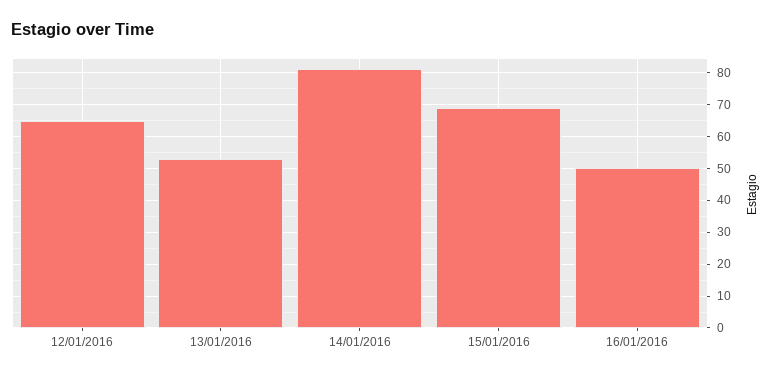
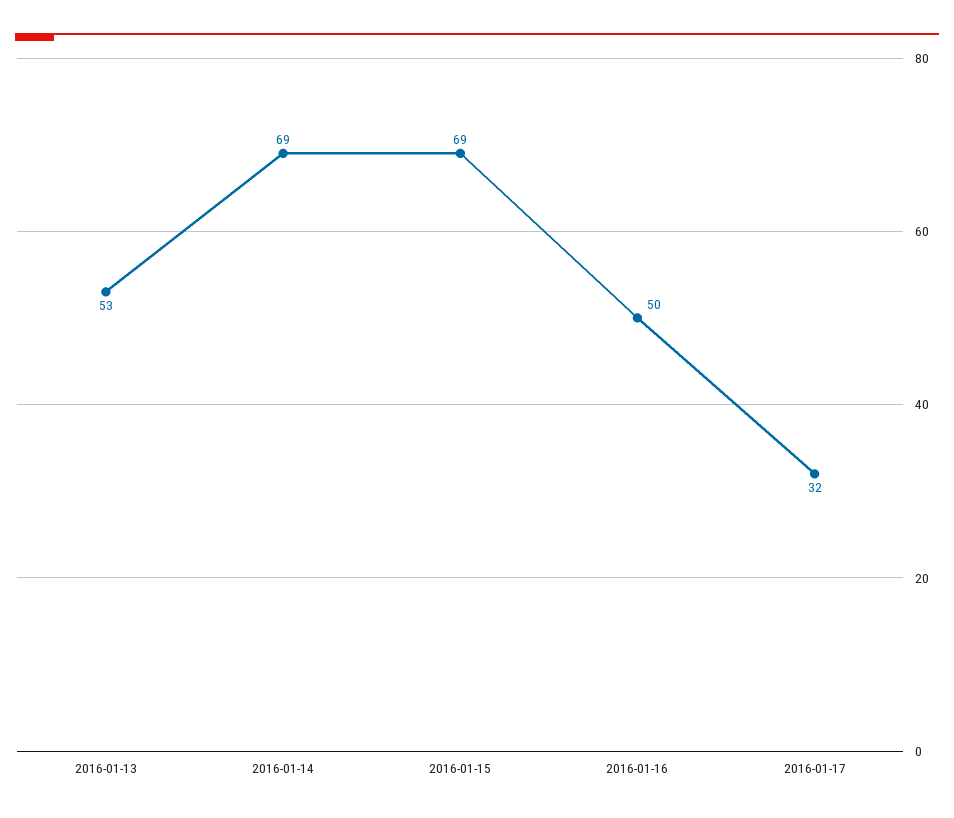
12/01/2016: 65 -> none
14/01/2016: 80 -> 69
2016-01-17: none -> 32

